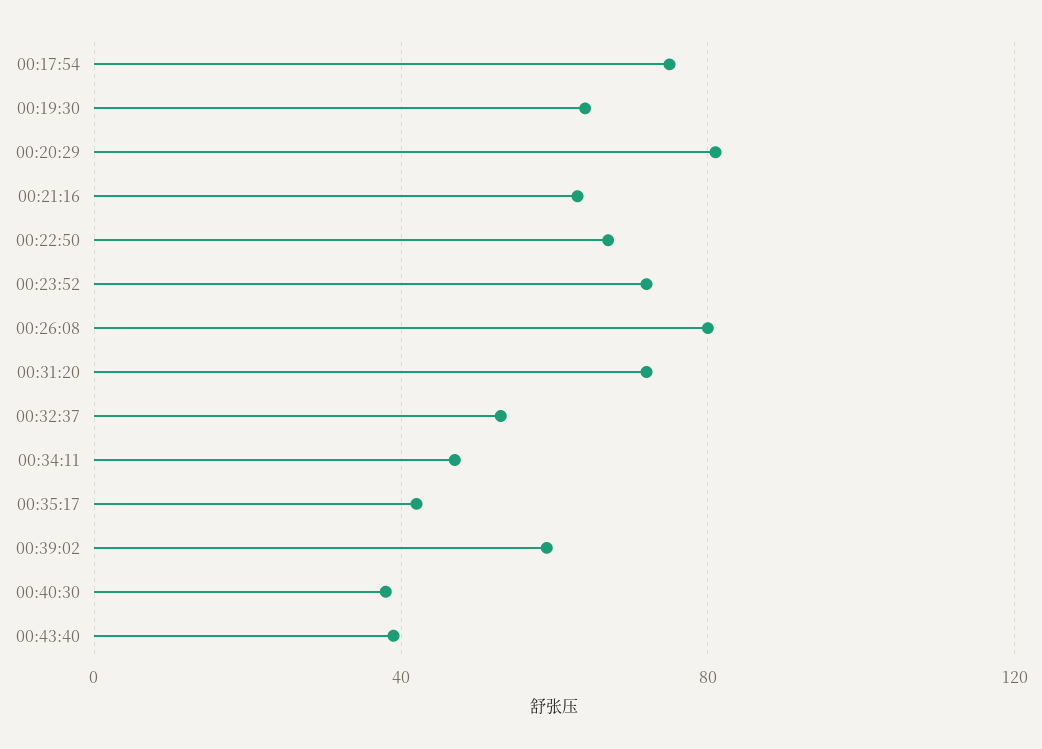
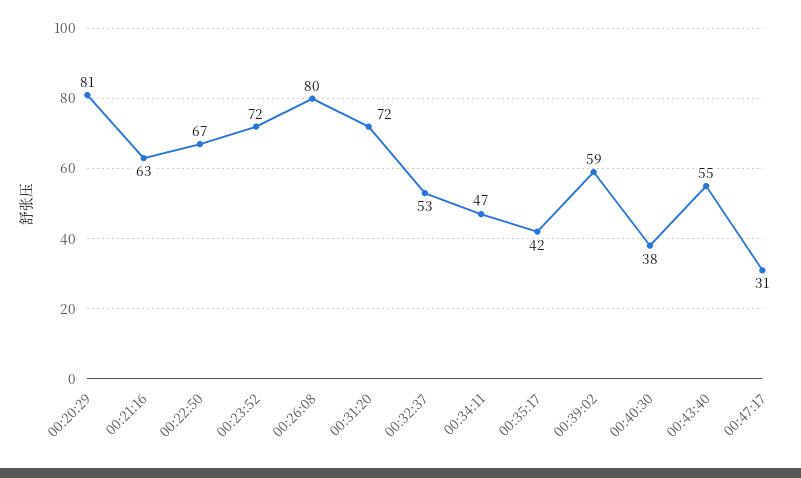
00:17:54: 75 -> none
00:19:30: 65 -> none
00:43:40: 40 -> 55
00:47:17: none -> 31

